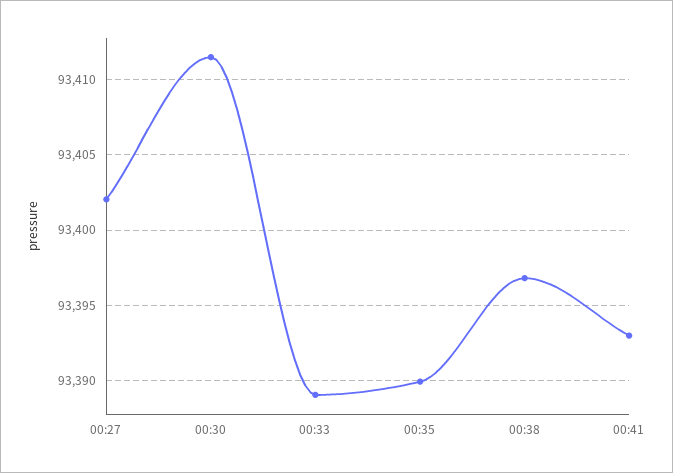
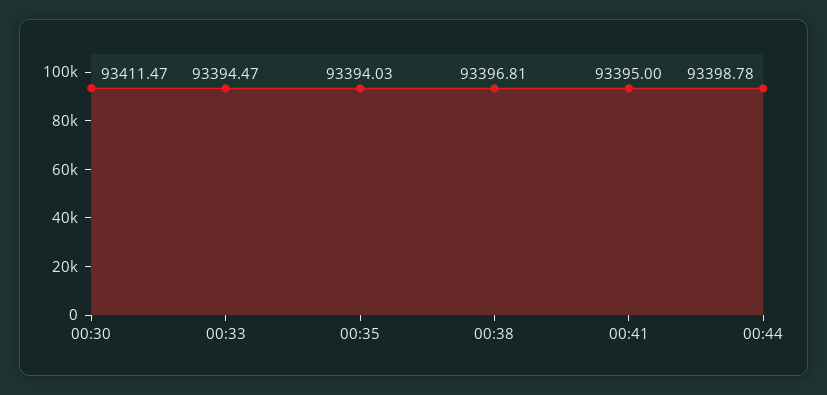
00:27: 93402 -> none
00:33: 93389 -> 93394.47
00:35: 93390 -> 93394.03
00:41: 93393 -> 93395
00:44: none -> 93398.78

